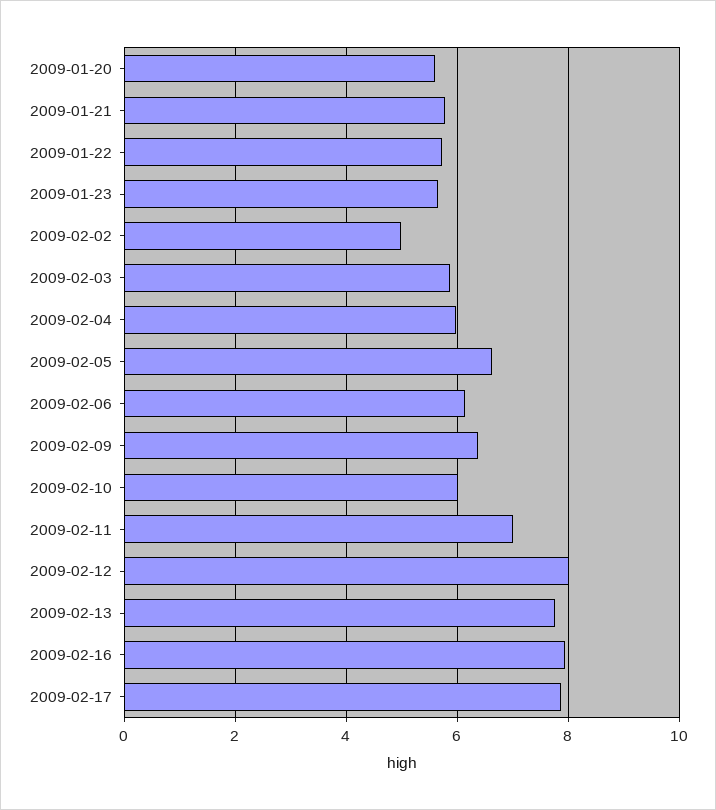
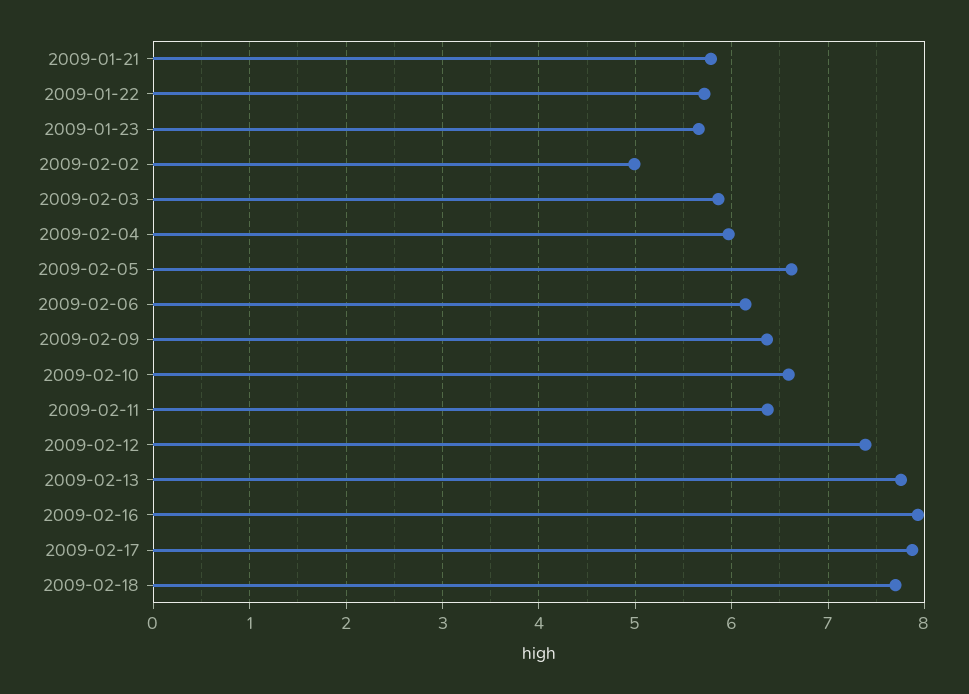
2009-01-20: 5.6 -> none
2009-02-10: 6 -> 6.6
2009-02-11: 7 -> 6.4
2009-02-12: 8 -> 7.4
2009-02-18: none -> 7.7

